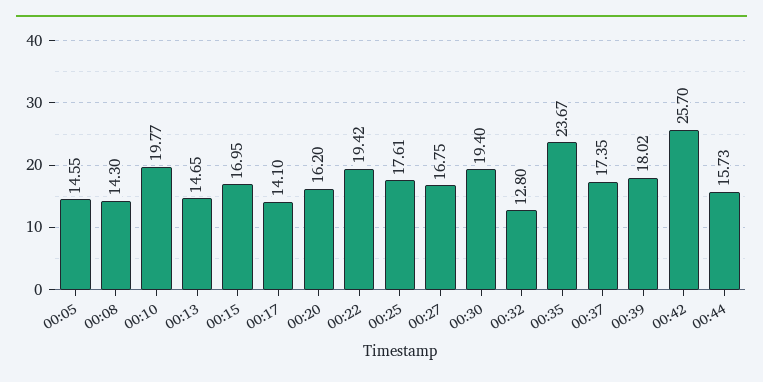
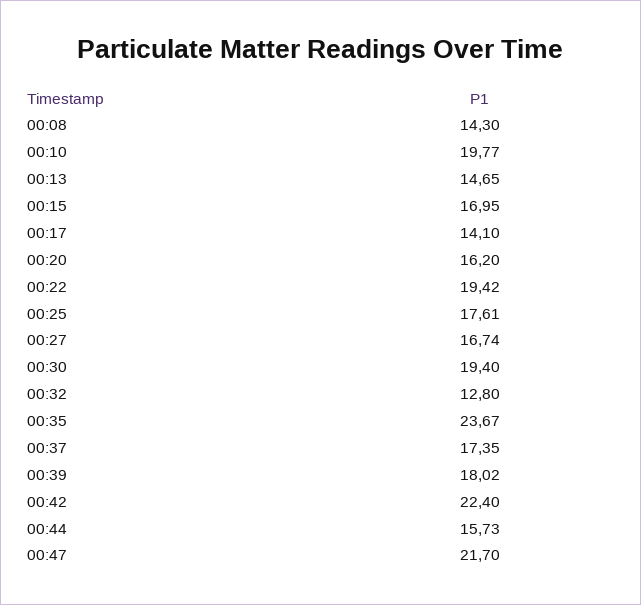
00:05: 14.55 -> none
00:27: 16.75 -> 16.74
00:42: 25.7 -> 22.4
00:47: none -> 21.7

